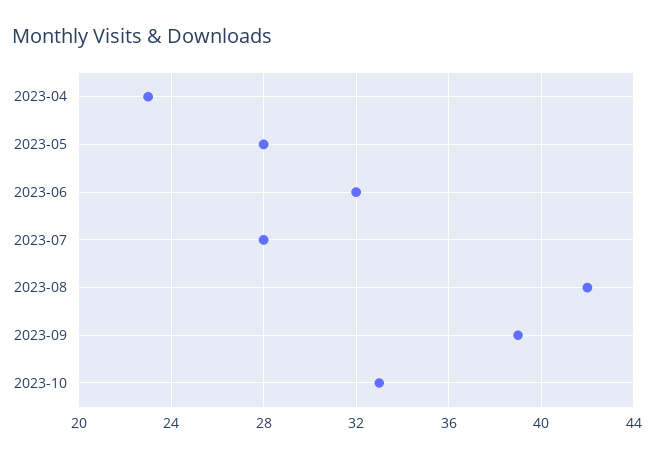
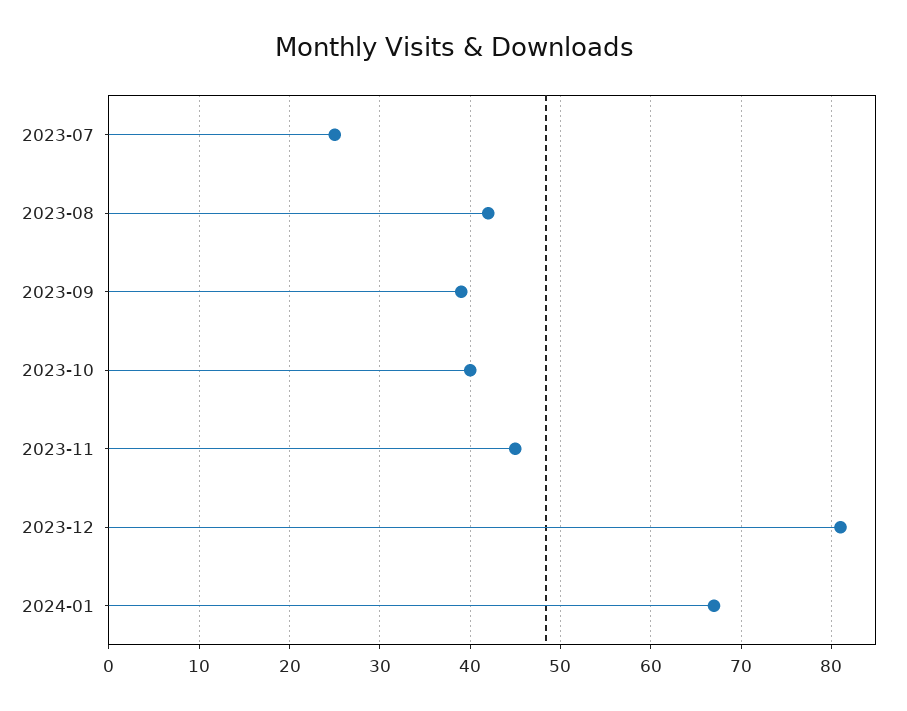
2023-04: 23 -> none
2023-05: 28 -> none
2023-06: 32 -> none
2023-07: 28 -> 25
2023-10: 33 -> 40
2023-11: none -> 45
2023-12: none -> 81
2024-01: none -> 67

